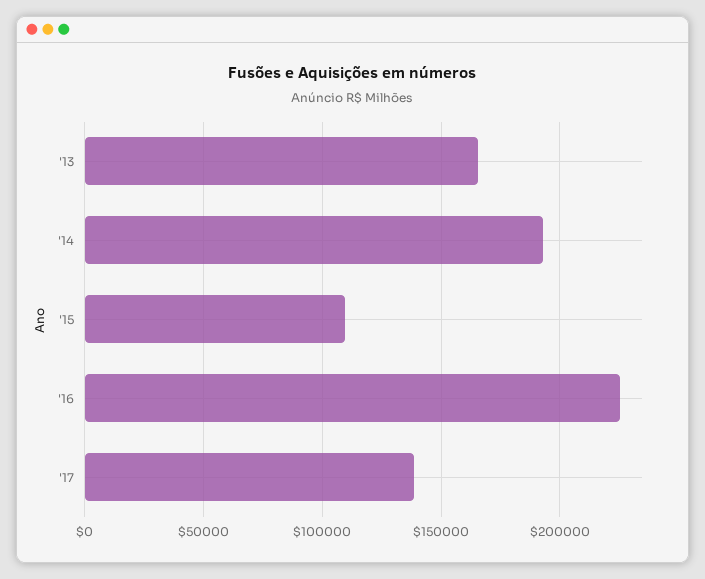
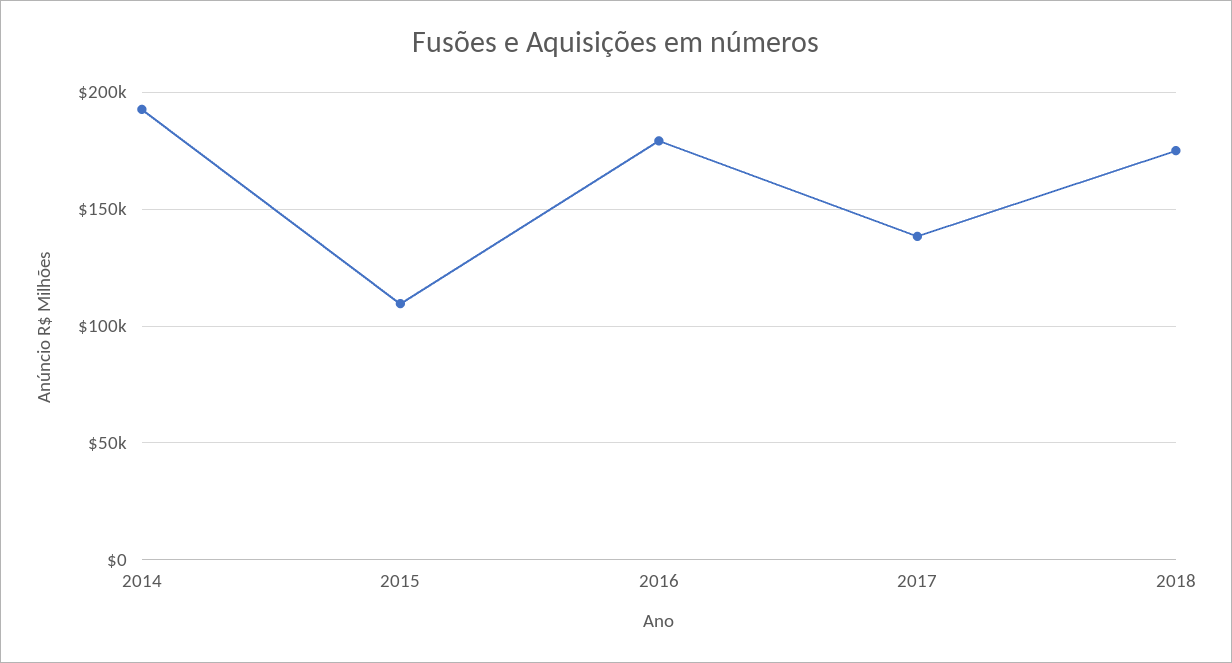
'13: 165000 -> none
'16: 225000 -> 180000
2018: none -> 175000

